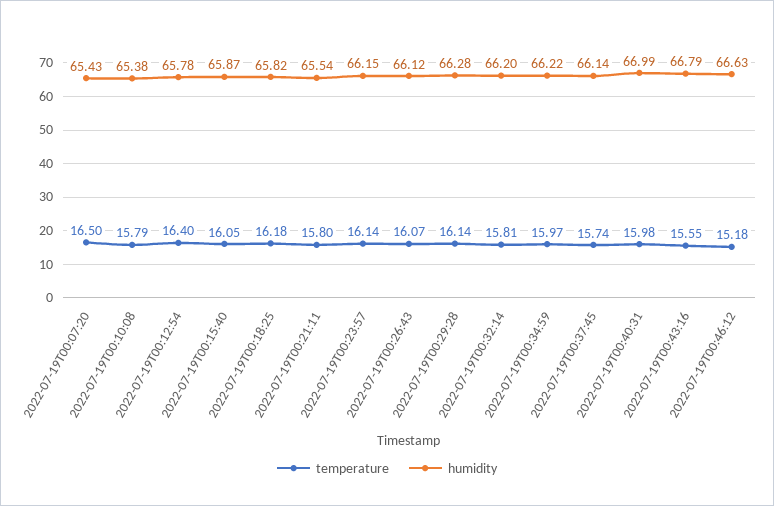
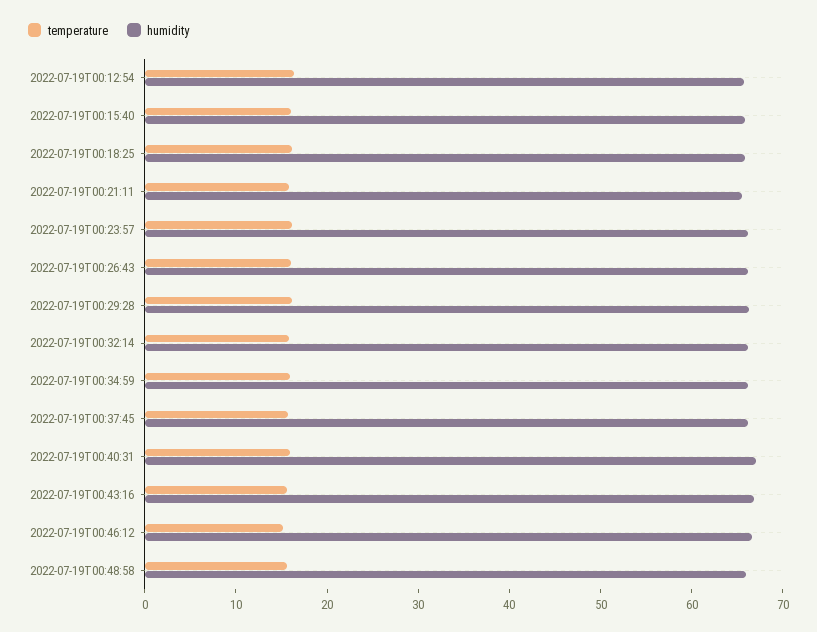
temperature, 2022-07-19T00:07:20: 16.5 -> none
humidity, 2022-07-19T00:07:20: 65.43 -> none
temperature, 2022-07-19T00:10:08: 15.79 -> none
humidity, 2022-07-19T00:10:08: 65.38 -> none
temperature, 2022-07-19T00:48:58: none -> 16
humidity, 2022-07-19T00:48:58: none -> 66

